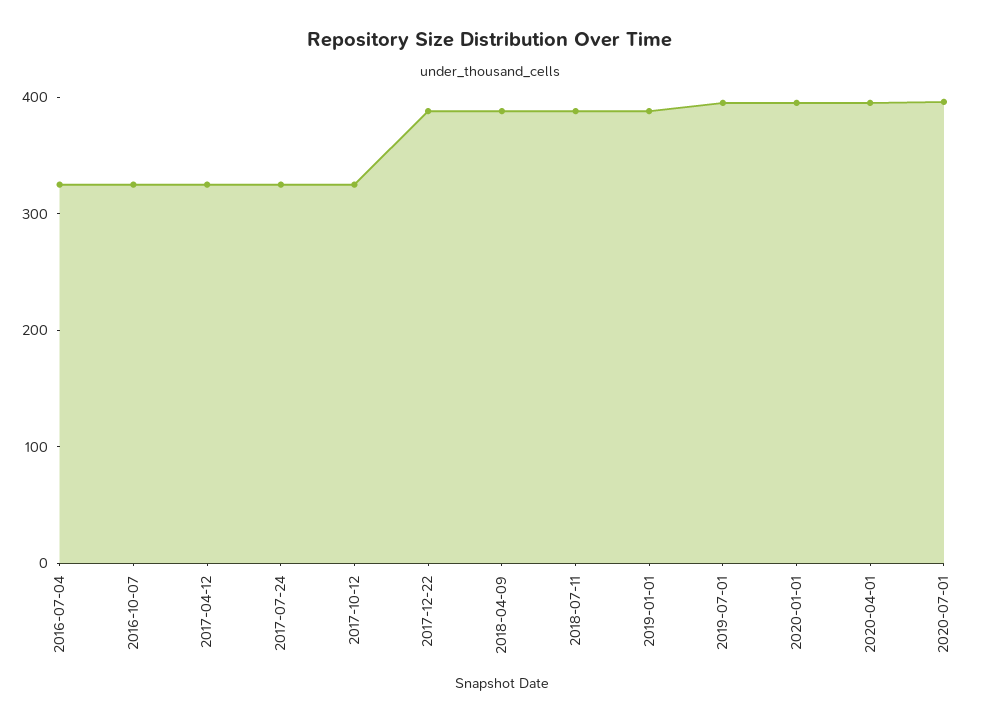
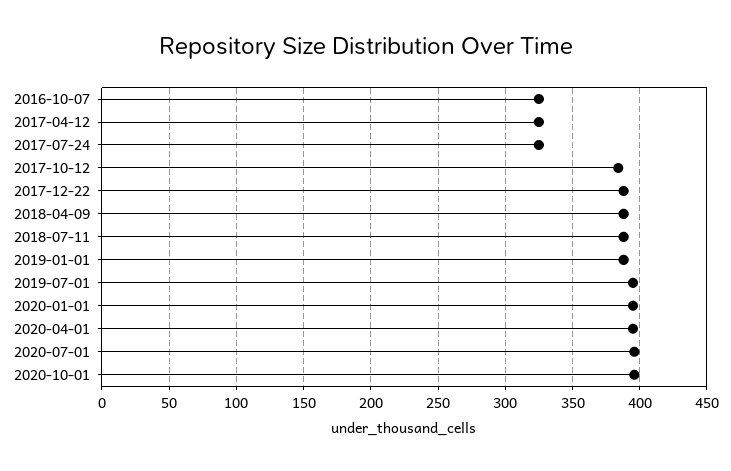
2016-07-04: 320 -> none
2017-10-12: 320 -> 385
2020-10-01: none -> 395

